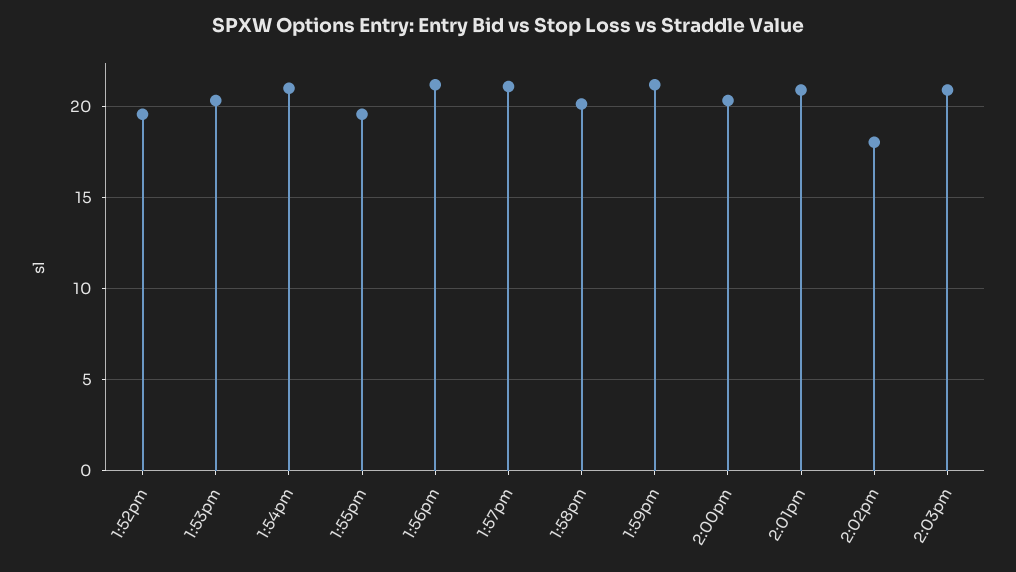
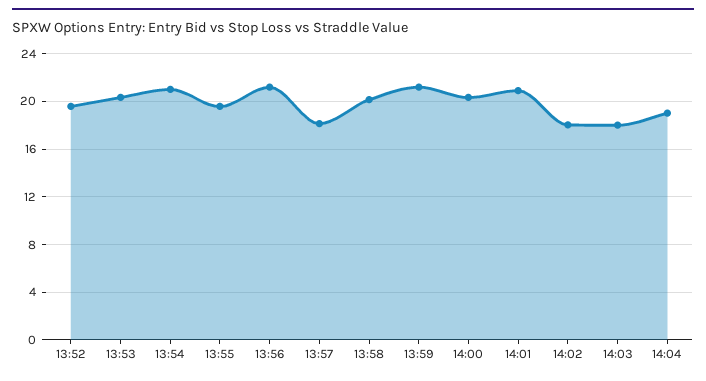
1:57pm: 21 -> 18
2:03pm: 21 -> 18
14:04: none -> 19

